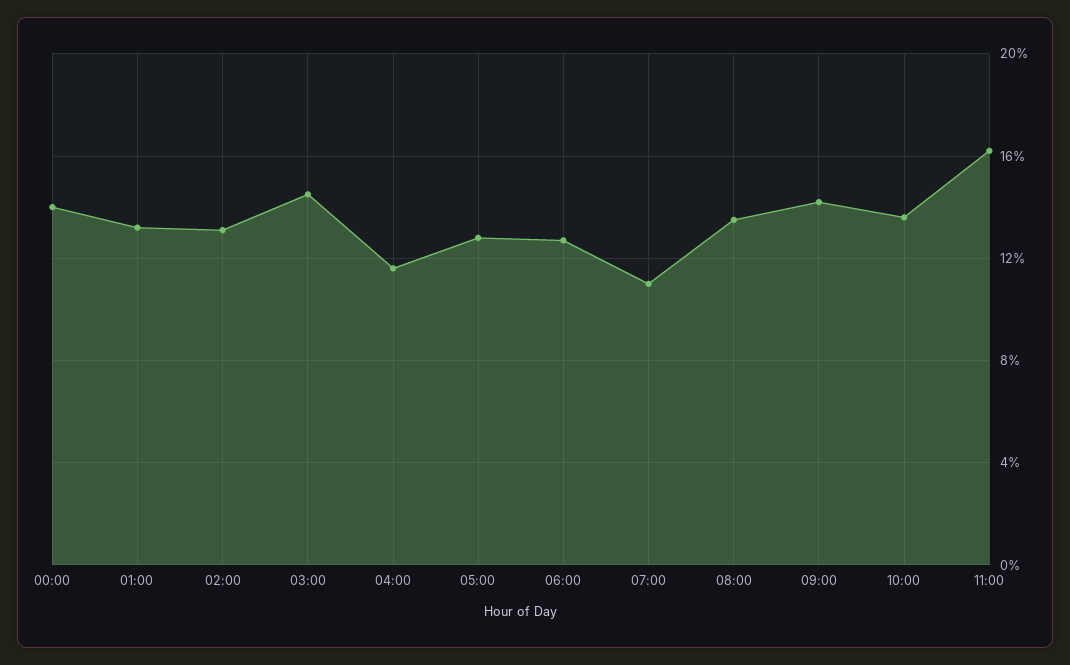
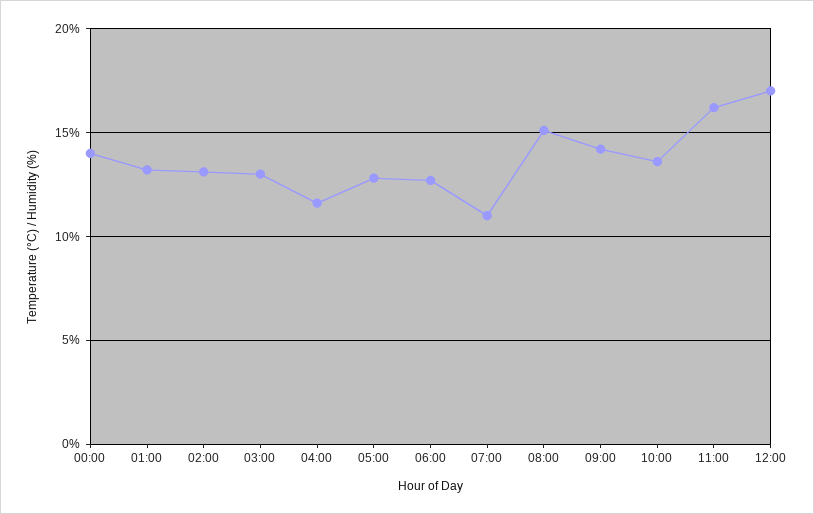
03:00: 14.5 -> 13
08:00: 13.5 -> 15
12:00: none -> 17

